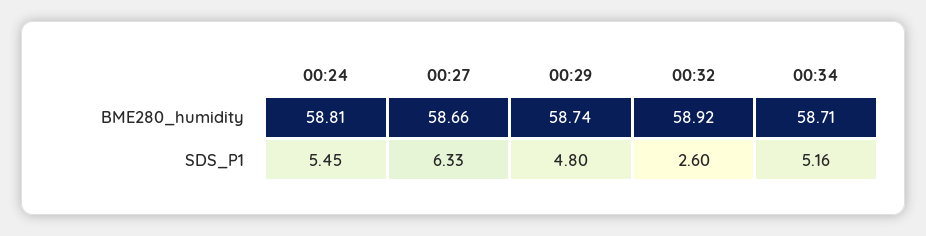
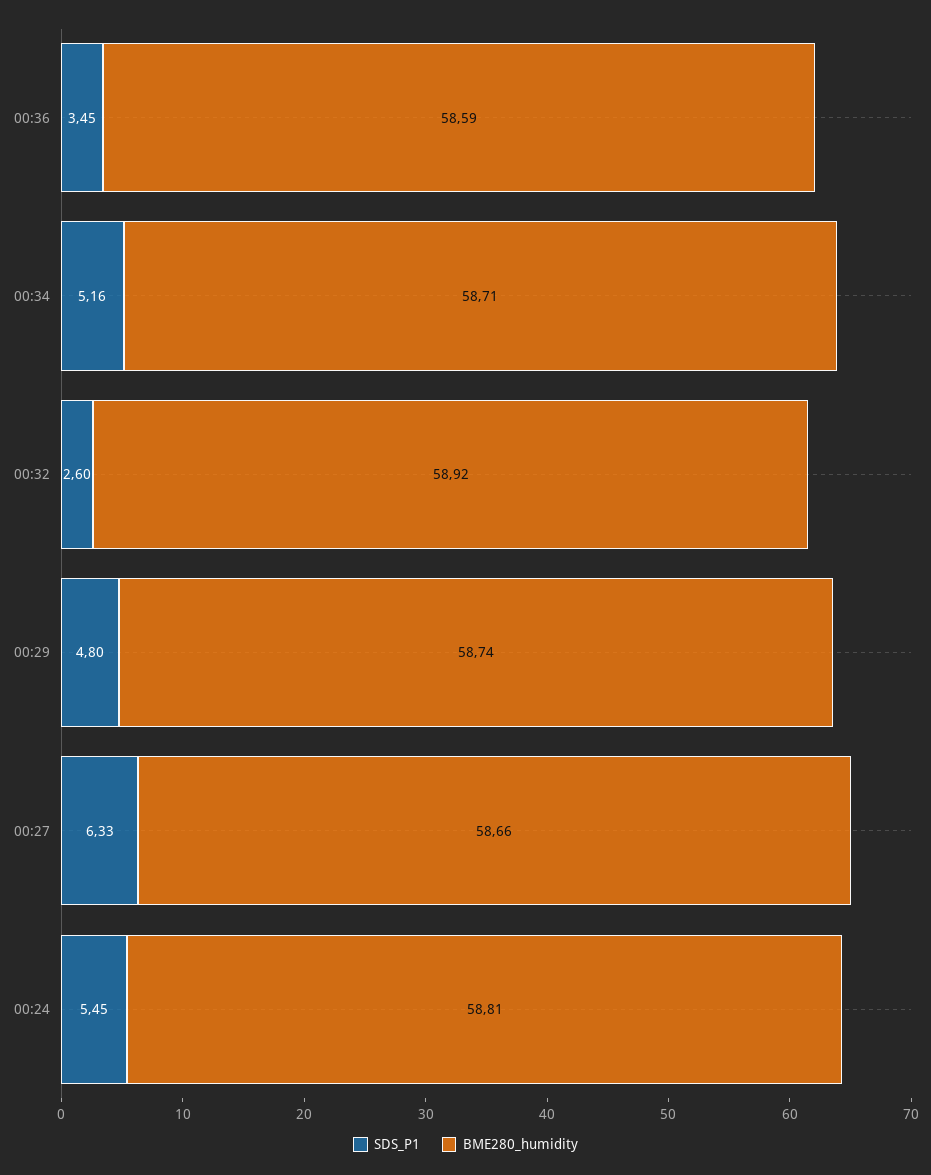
SDS_P1, 00:36: none -> 3.45
BME280_humidity, 00:36: none -> 58.59

